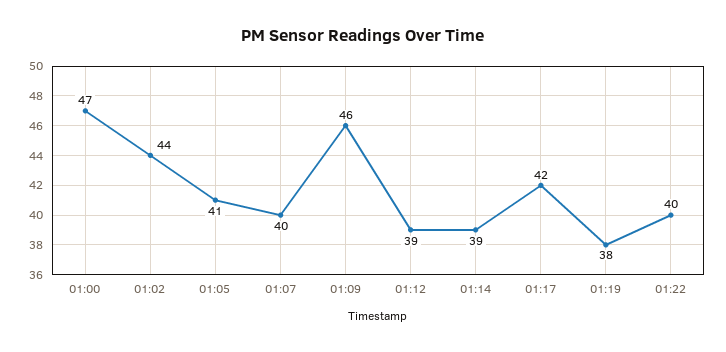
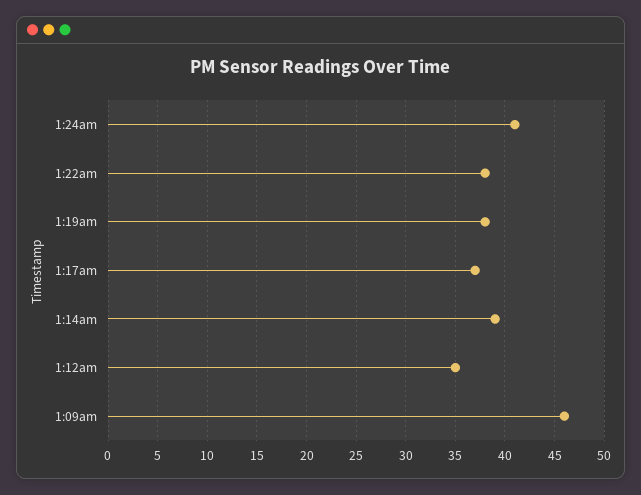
01:00: 47 -> none
01:02: 44 -> none
01:05: 41 -> none
01:07: 40 -> none
01:12: 39 -> 35
01:17: 42 -> 37
01:22: 40 -> 38
1:24am: none -> 41

